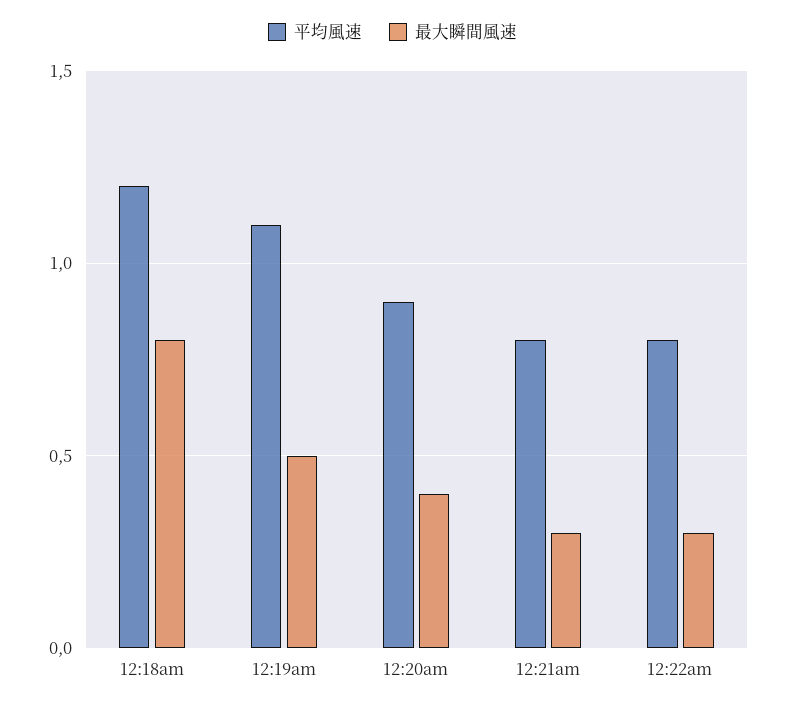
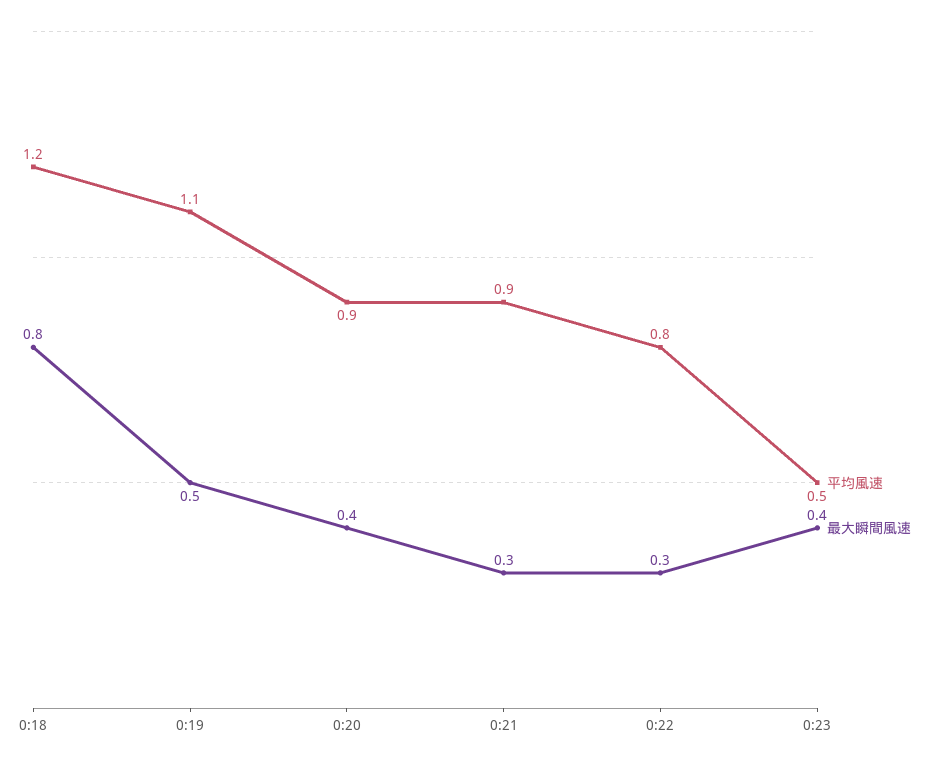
平均風速, 12:21am: 0.8 -> 0.9
平均風速, 0:23: none -> 0.5
最大瞬間風速, 0:23: none -> 0.4

